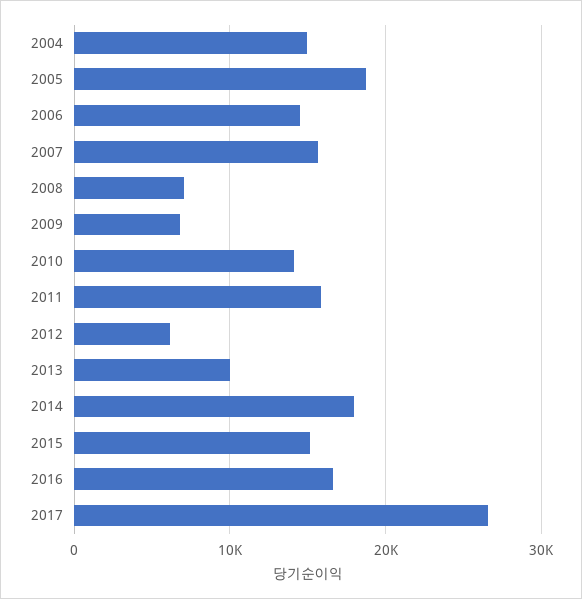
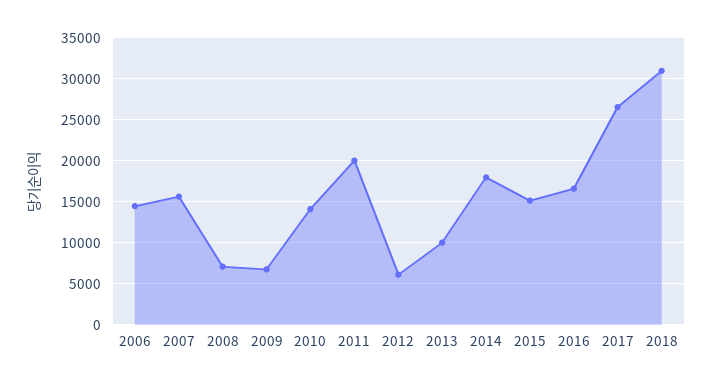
2004: 15000 -> none
2005: 19000 -> none
2011: 16000 -> 20000
2018: none -> 31000

